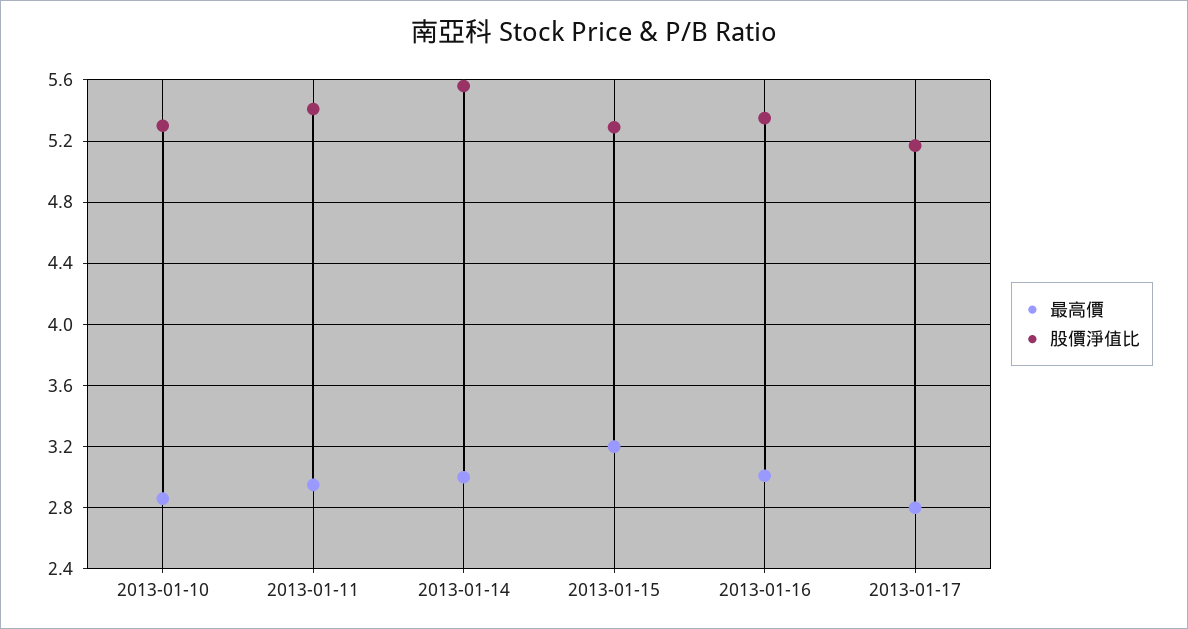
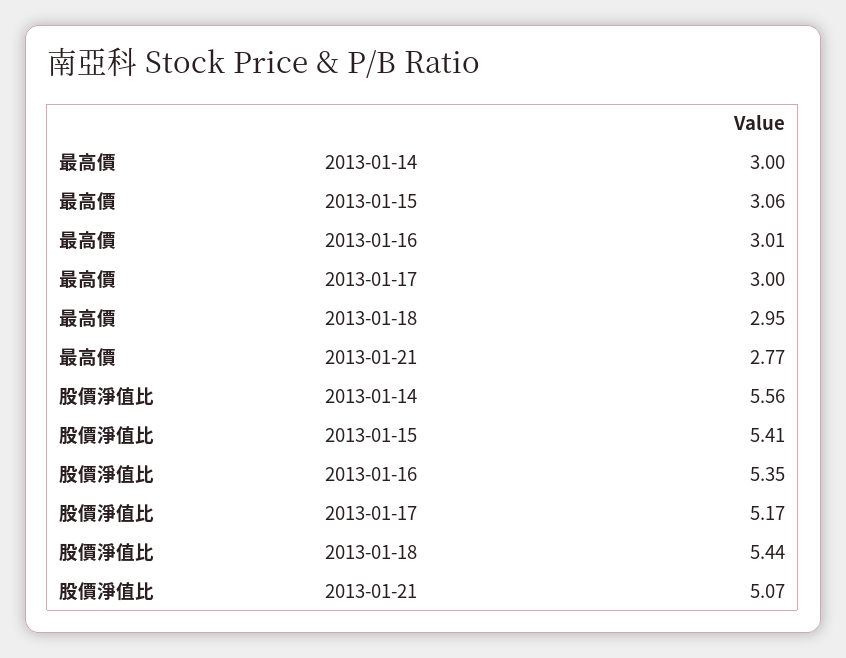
最高價, 2013-01-10: 2.85 -> none
股價淨值比, 2013-01-10: 5.3 -> none
最高價, 2013-01-11: 2.95 -> none
股價淨值比, 2013-01-11: 5.4 -> none
最高價, 2013-01-15: 3.2 -> 3.06
股價淨值比, 2013-01-15: 5.3 -> 5.41
最高價, 2013-01-17: 2.8 -> 3
最高價, 2013-01-18: none -> 2.95
最高價, 2013-01-21: none -> 2.77
股價淨值比, 2013-01-18: none -> 5.44
股價淨值比, 2013-01-21: none -> 5.07

